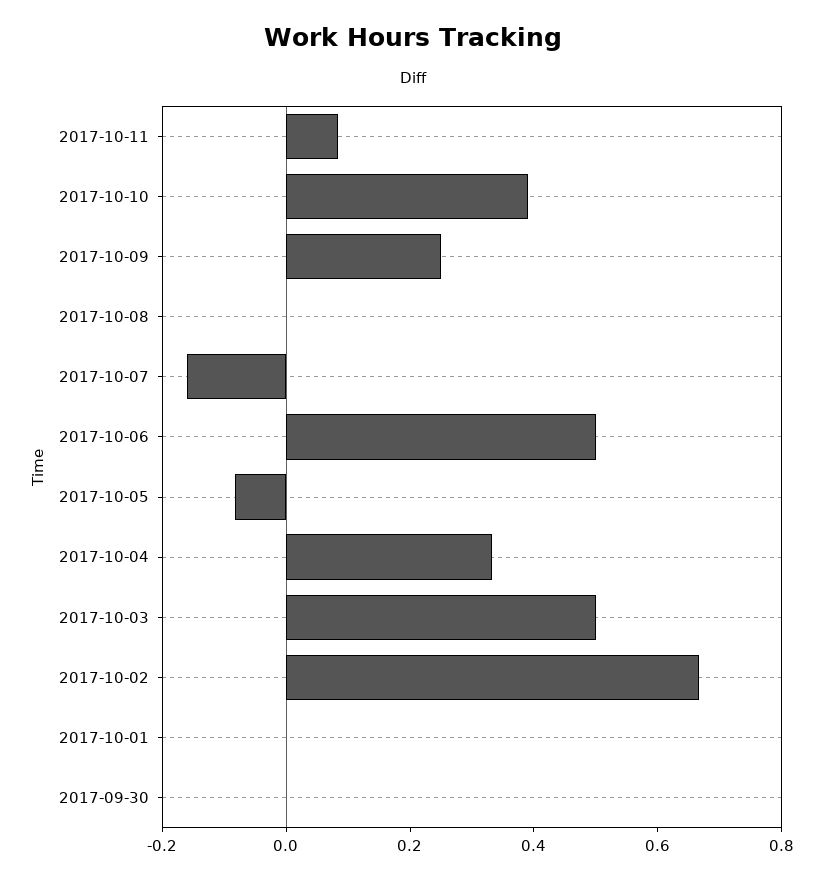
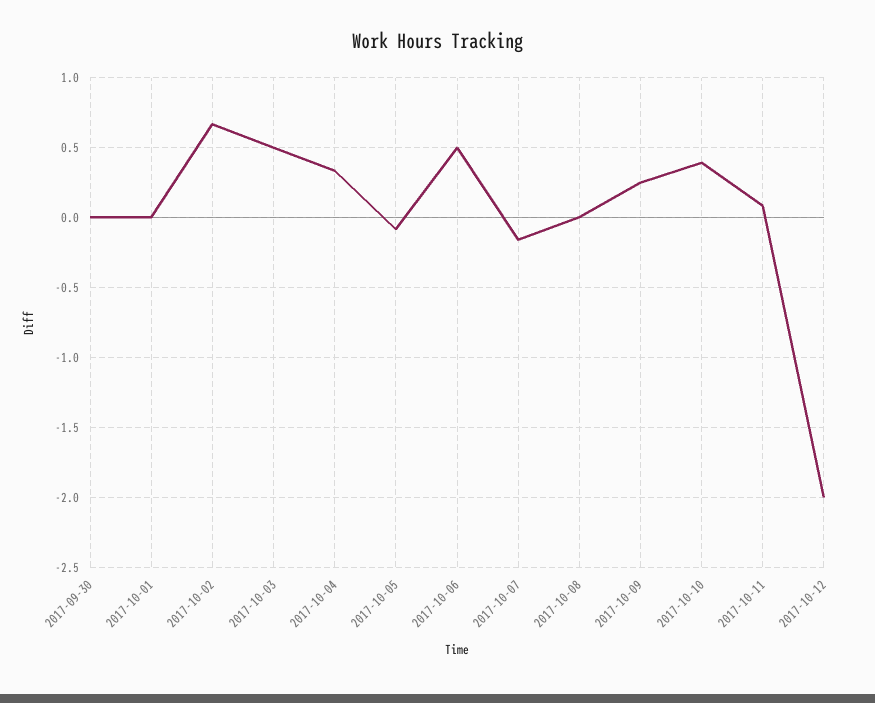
2017-10-12: none -> -2

